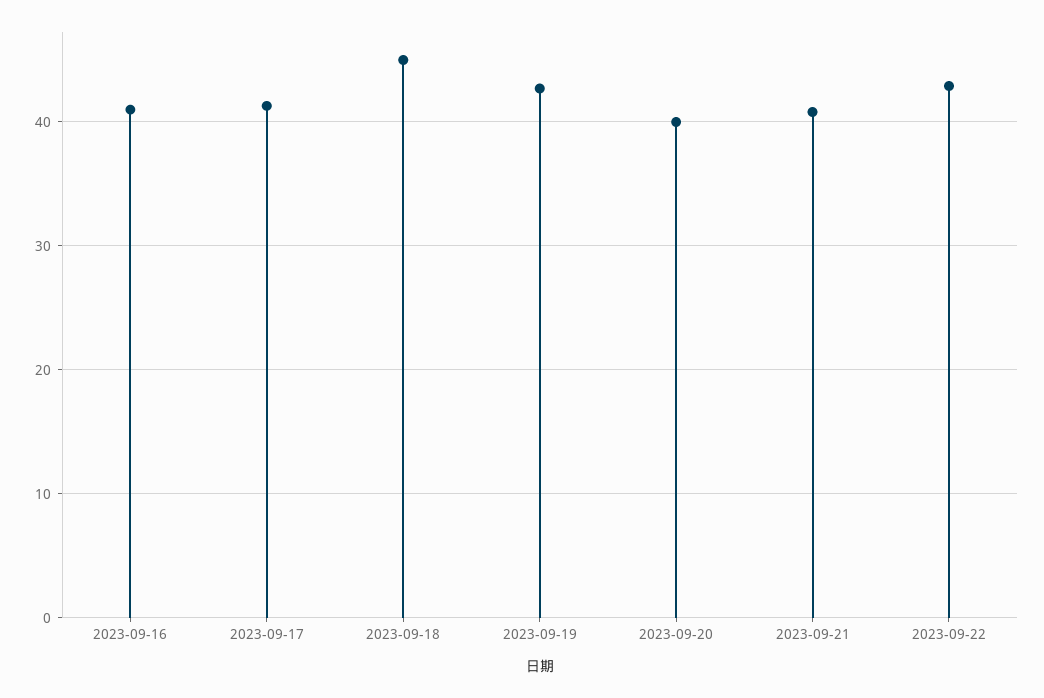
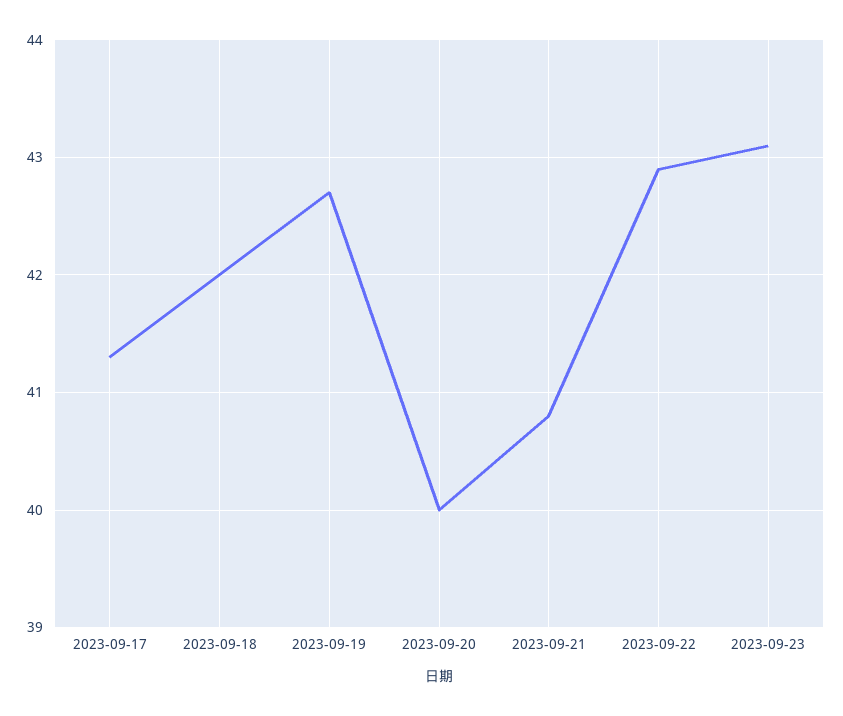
2023-09-16: 41 -> none
2023-09-18: 45 -> 42
2023-09-23: none -> 43.1

